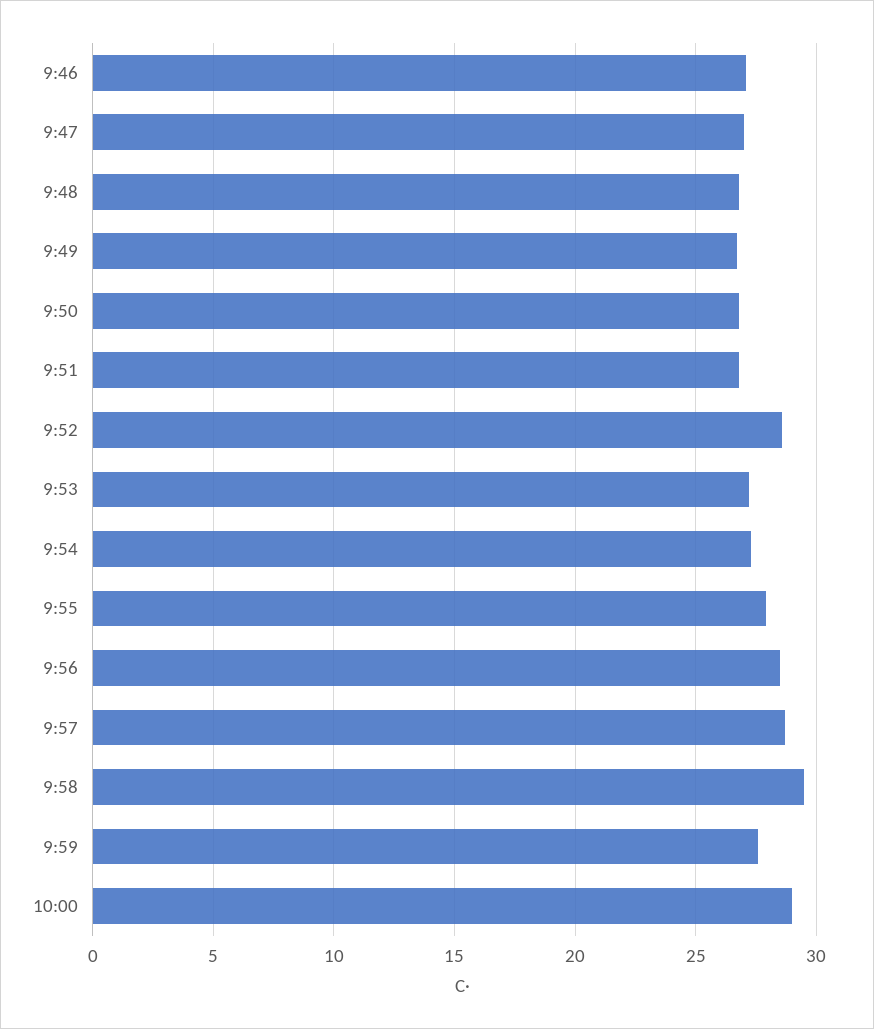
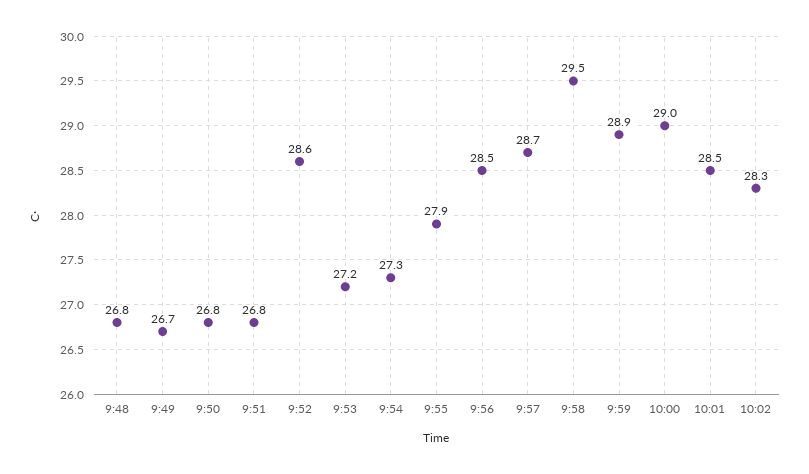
9:46: 27 -> none
9:47: 27 -> none
9:59: 27.5 -> 28.9
10:01: none -> 28.5
10:02: none -> 28.3

